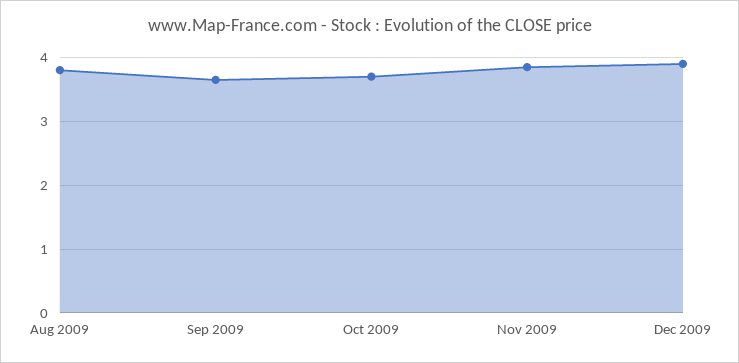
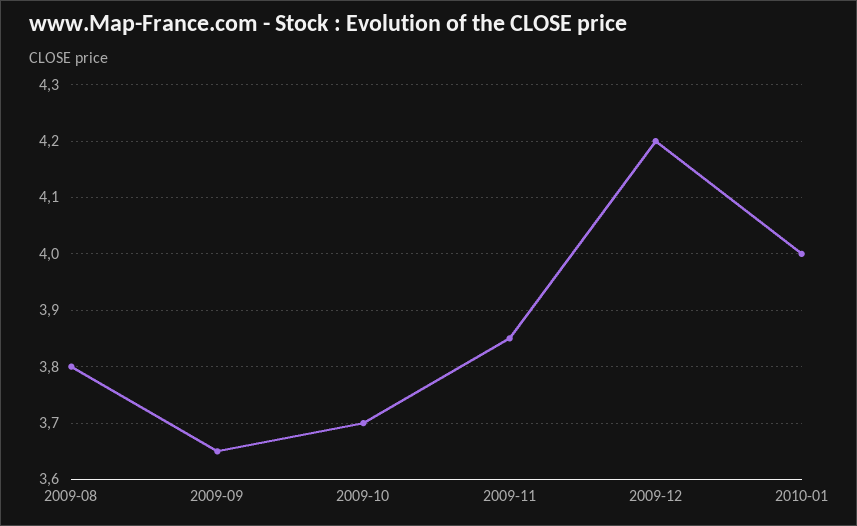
Dec 2009: 3.9 -> 4.2
2010-01: none -> 4

